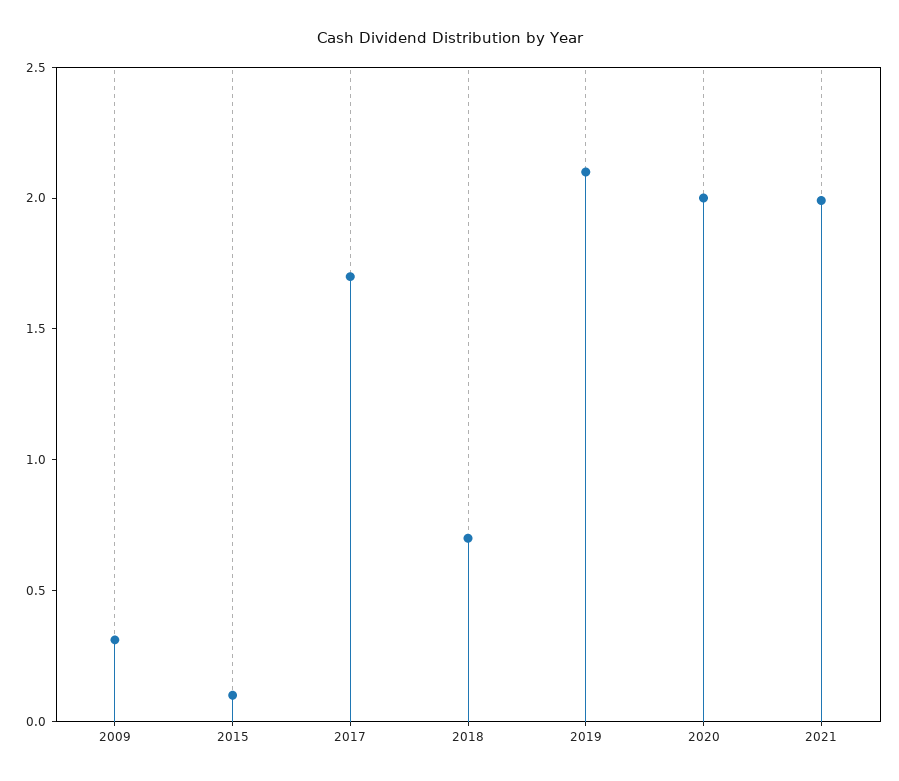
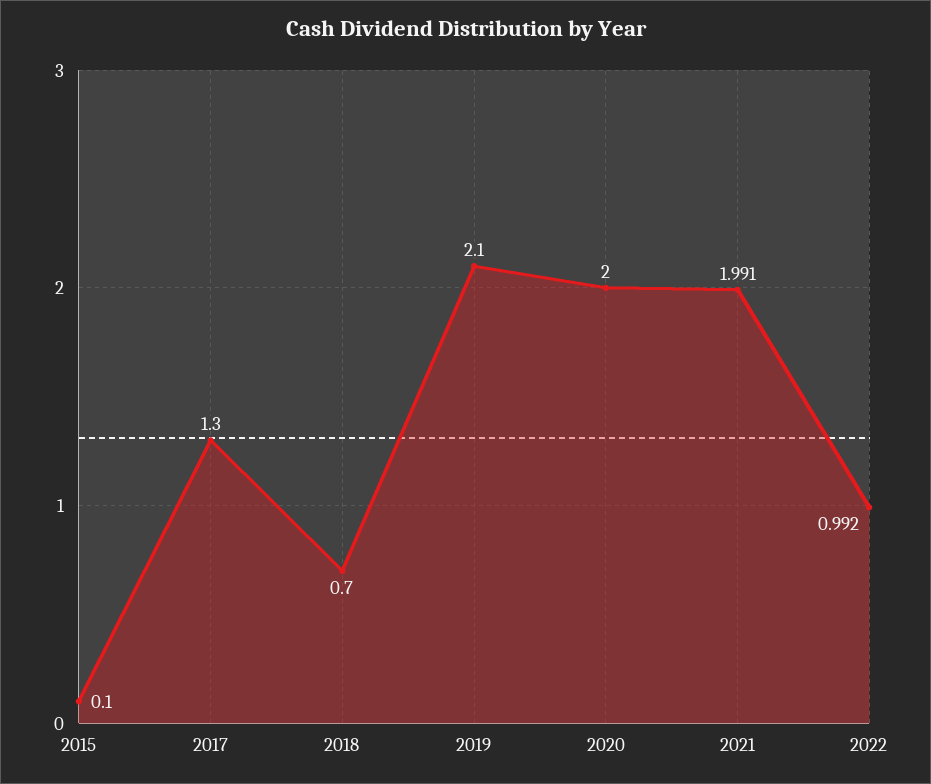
2009: 0.3 -> none
2017: 1.7 -> 1.3
2022: none -> 0.992

